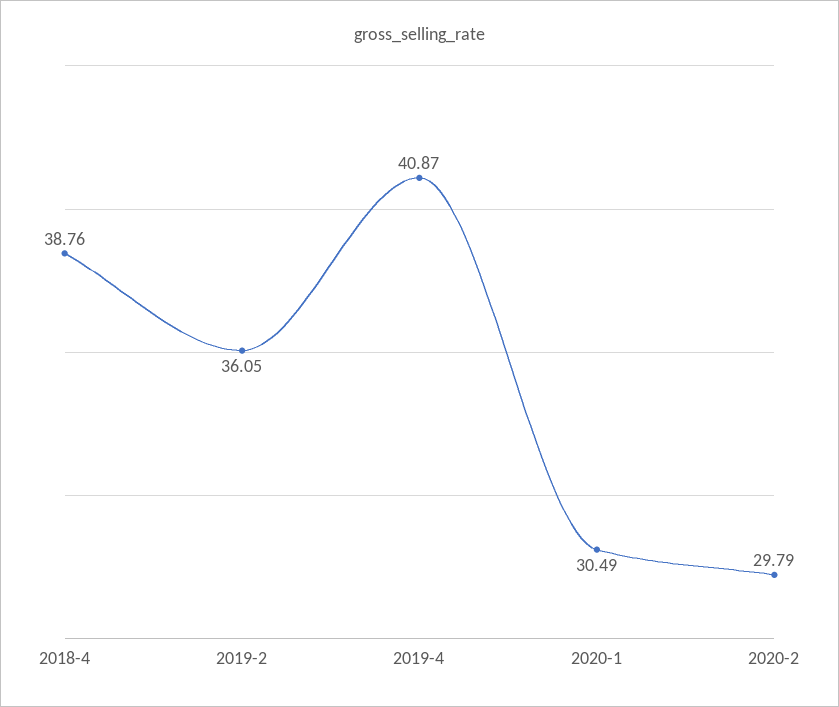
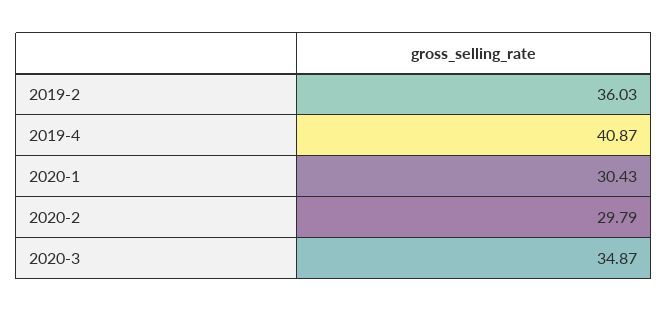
2018-4: 38.76 -> none
2019-2: 36.05 -> 36.03
2020-1: 30.49 -> 30.43
2020-3: none -> 34.87

